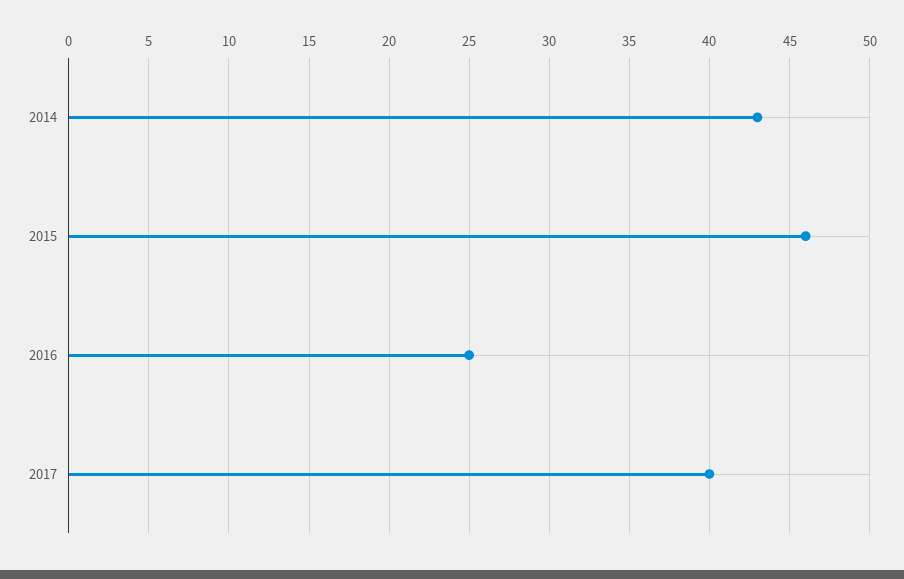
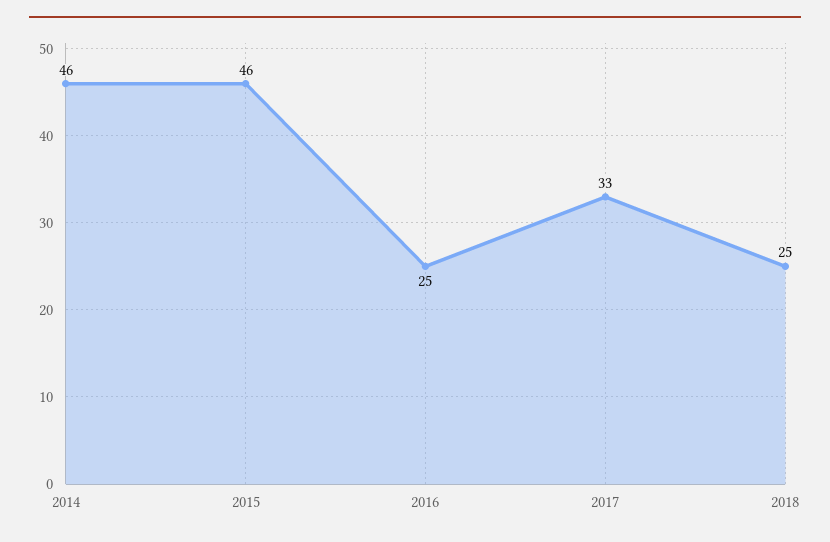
2014: 43 -> 46
2017: 40 -> 33
2018: none -> 25

